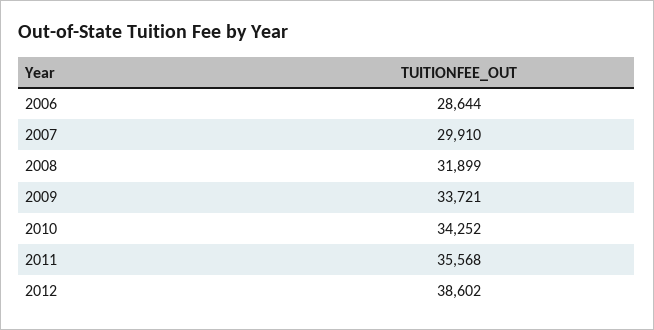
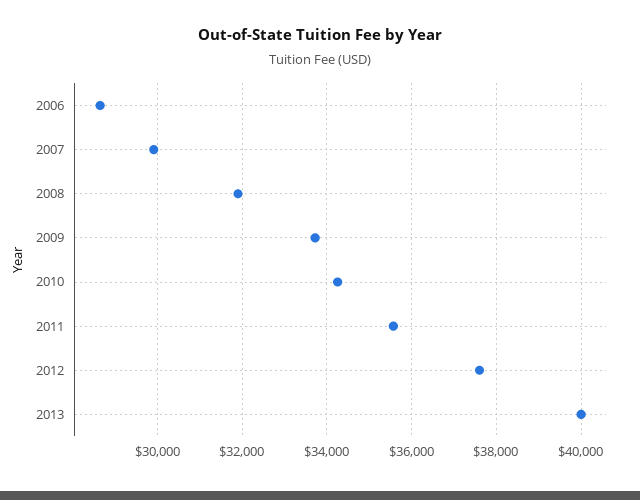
2012: 38602 -> 37600
2013: none -> 40000

